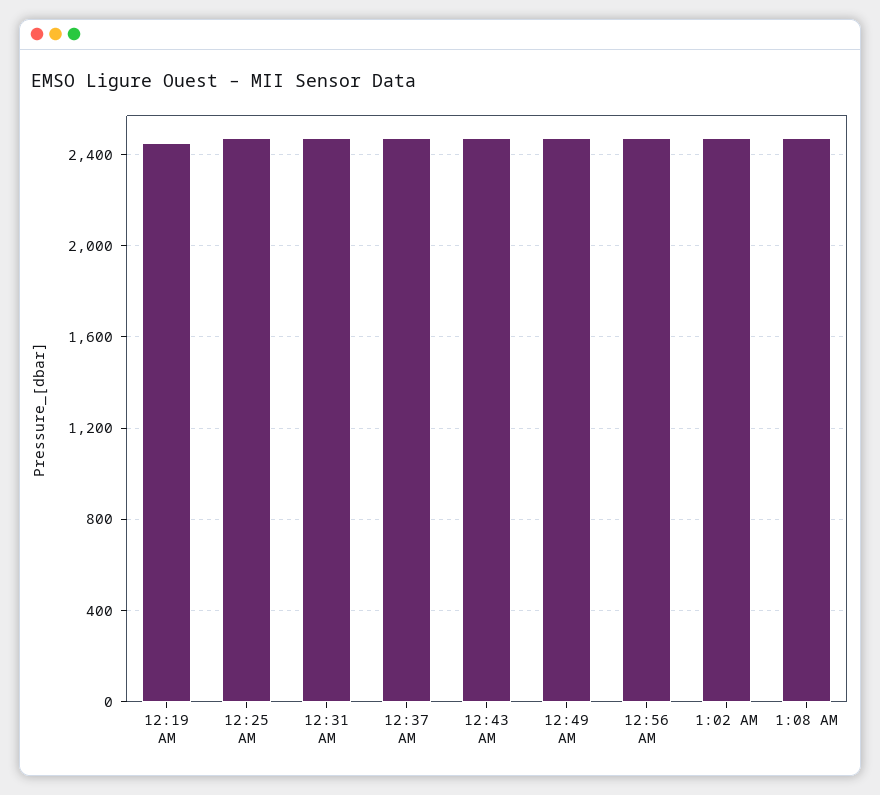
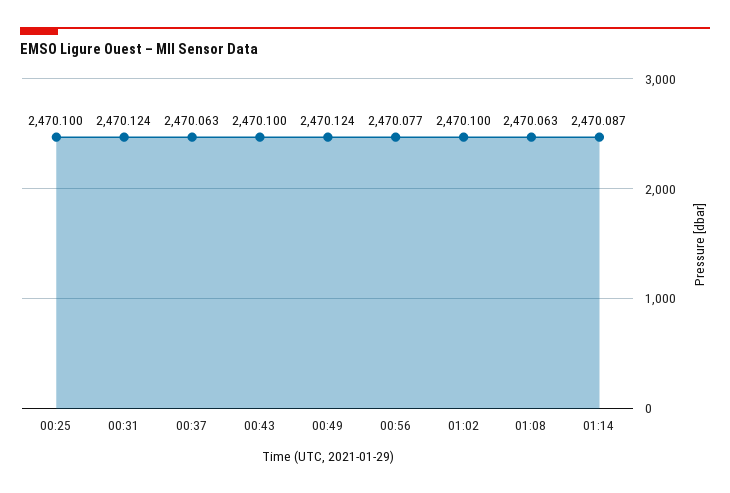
12:19 AM: 2450 -> none
01:14: none -> 2470.087

